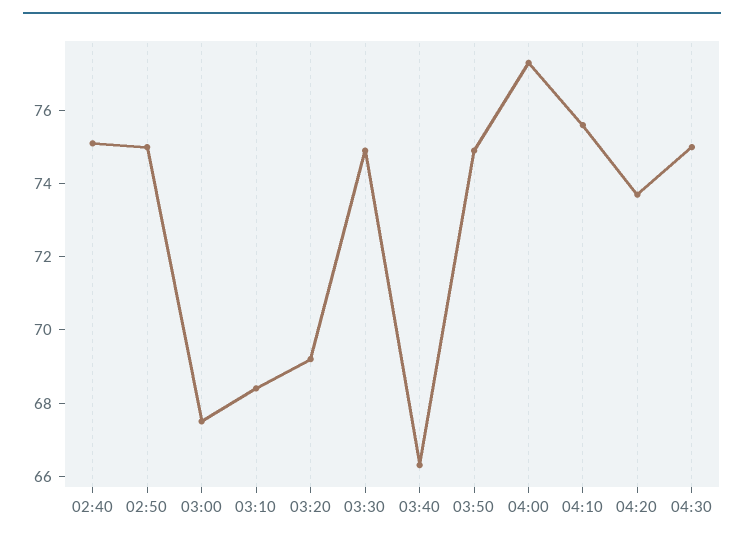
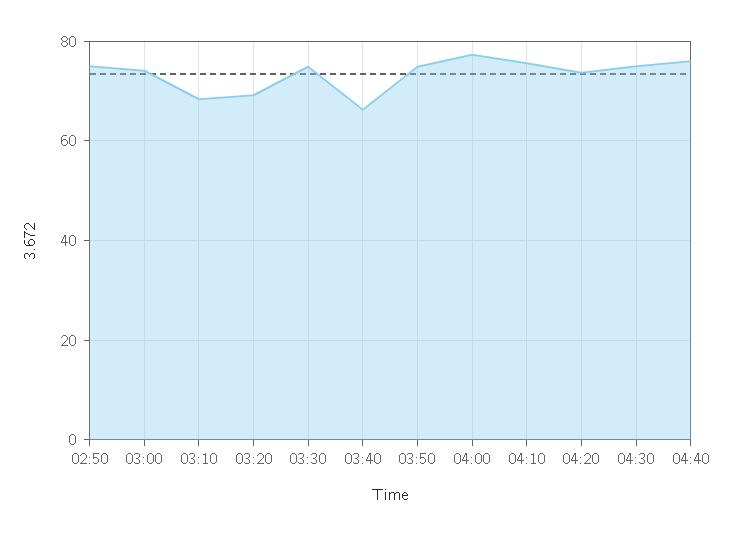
02:40: 75 -> none
03:00: 67.5 -> 74
04:40: none -> 76

